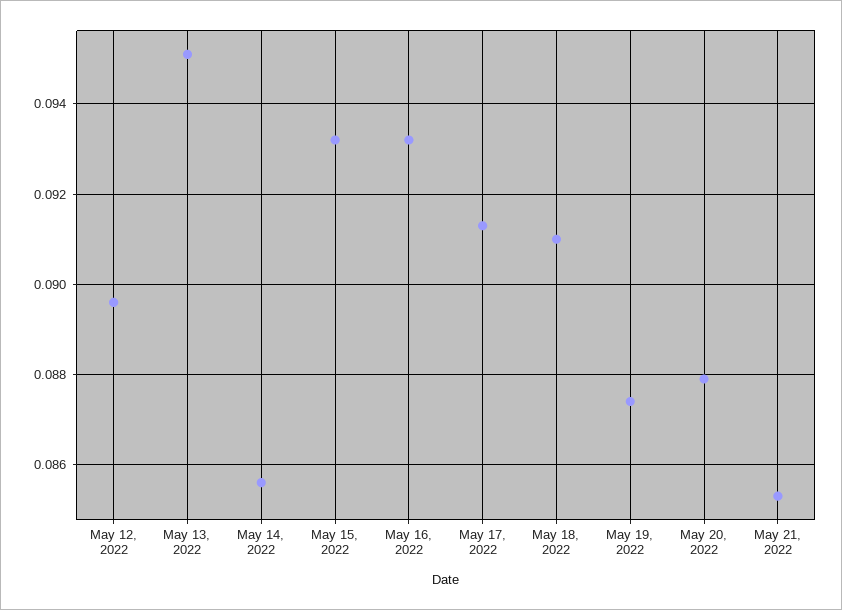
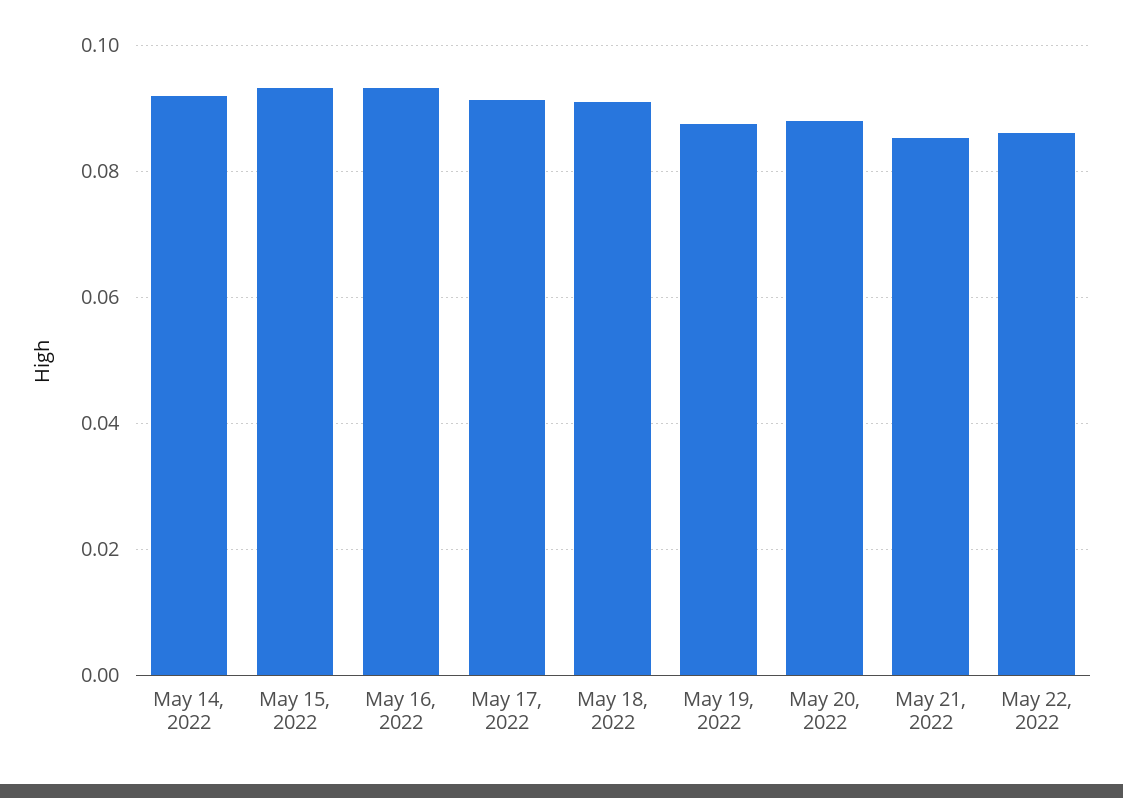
May 12, 2022: 0.0895 -> none
May 13, 2022: 0.095 -> none
May 14, 2022: 0.0855 -> 0.092
May 22, 2022: none -> 0.086

